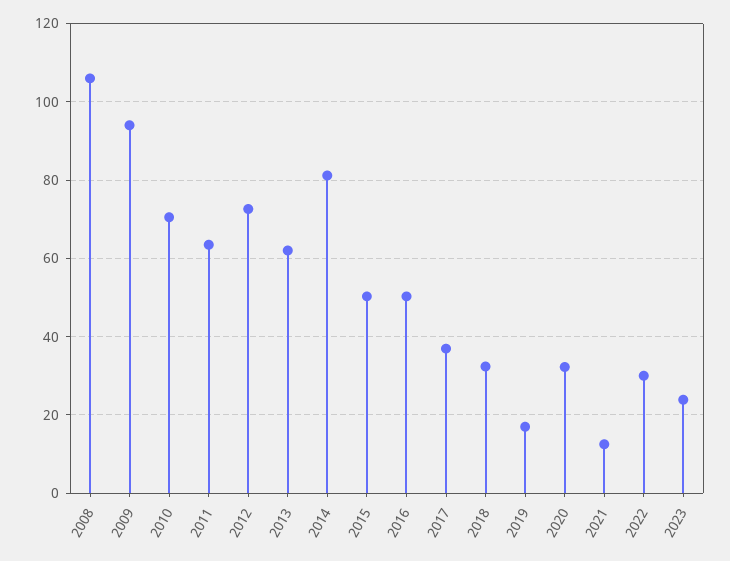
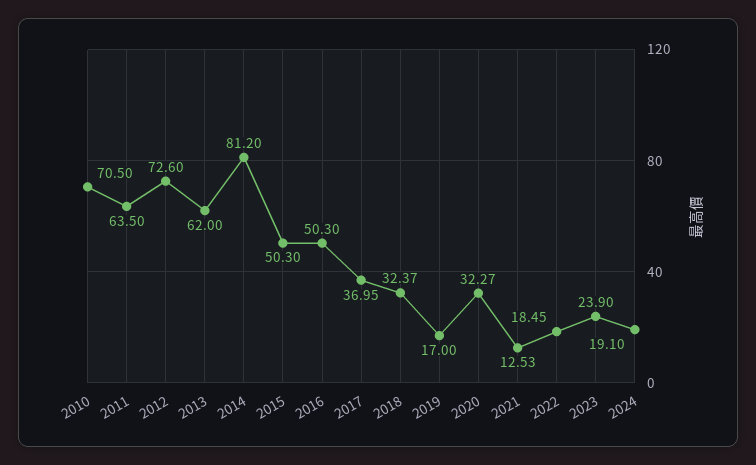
2008: 106 -> none
2009: 94 -> none
2022: 30 -> 18.45
2024: none -> 19.1

